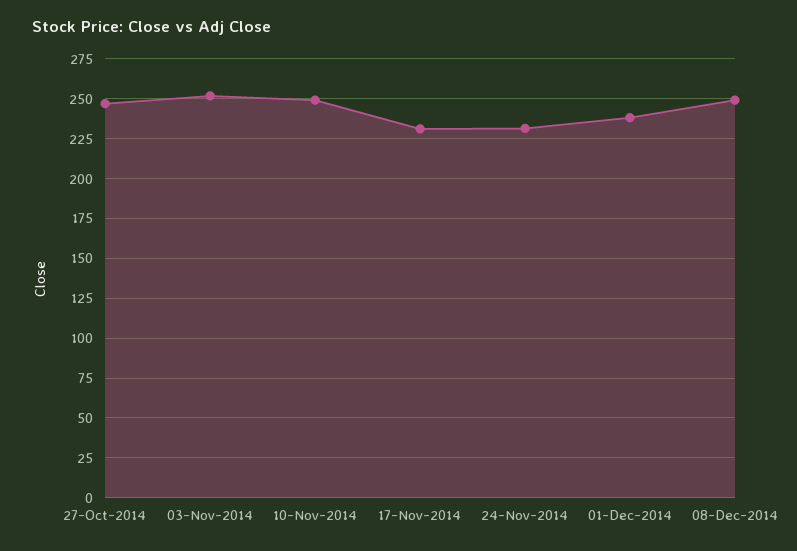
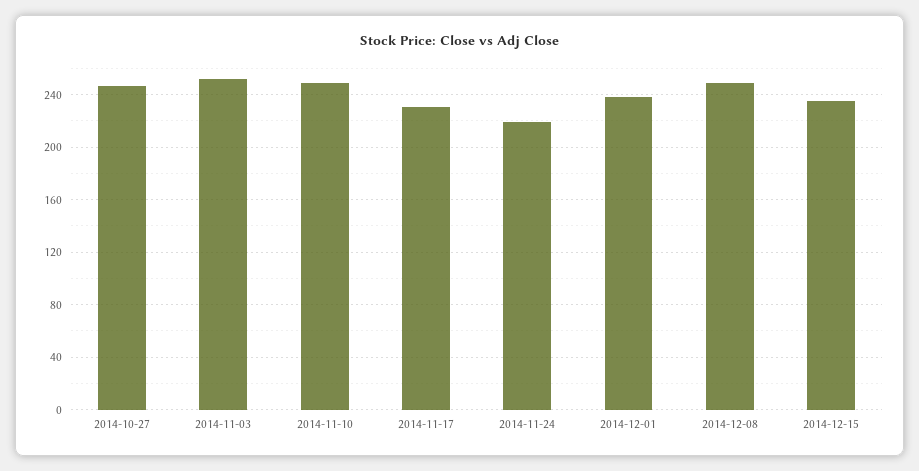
24-Nov-2014: 230 -> 220
2014-12-15: none -> 235

